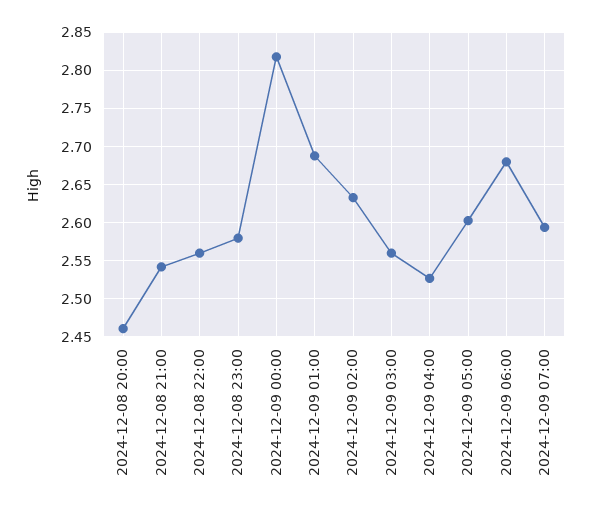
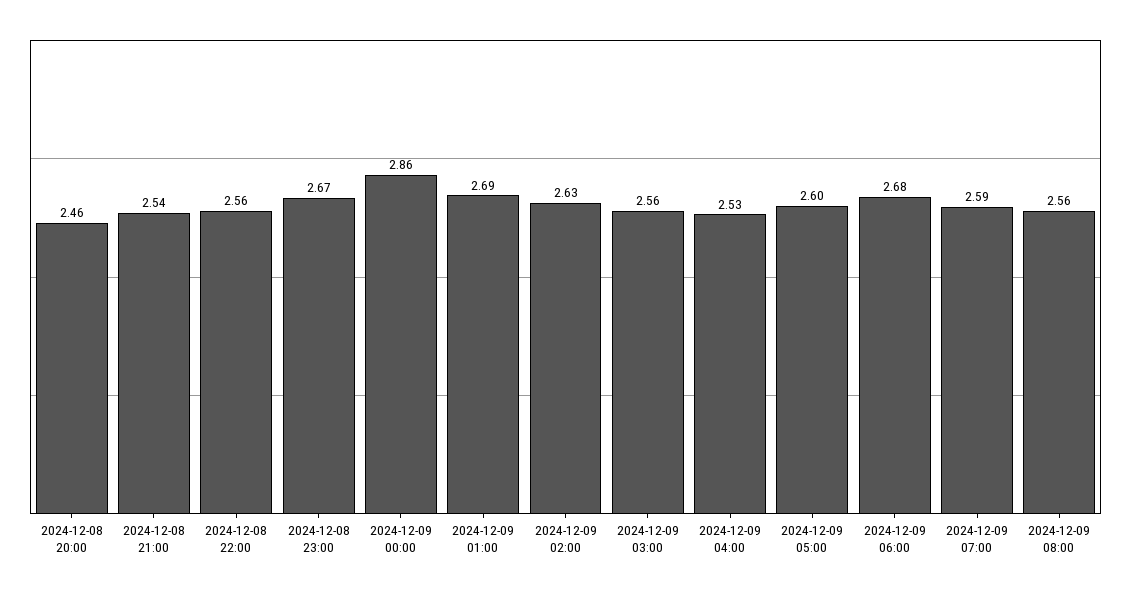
2024-12-08 23:00: 2.58 -> 2.67
2024-12-09 00:00: 2.82 -> 2.86
2024-12-09 08:00: none -> 2.56

